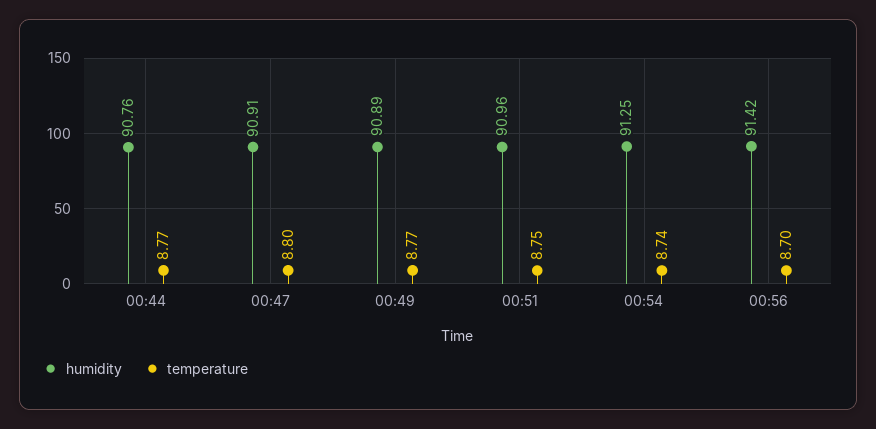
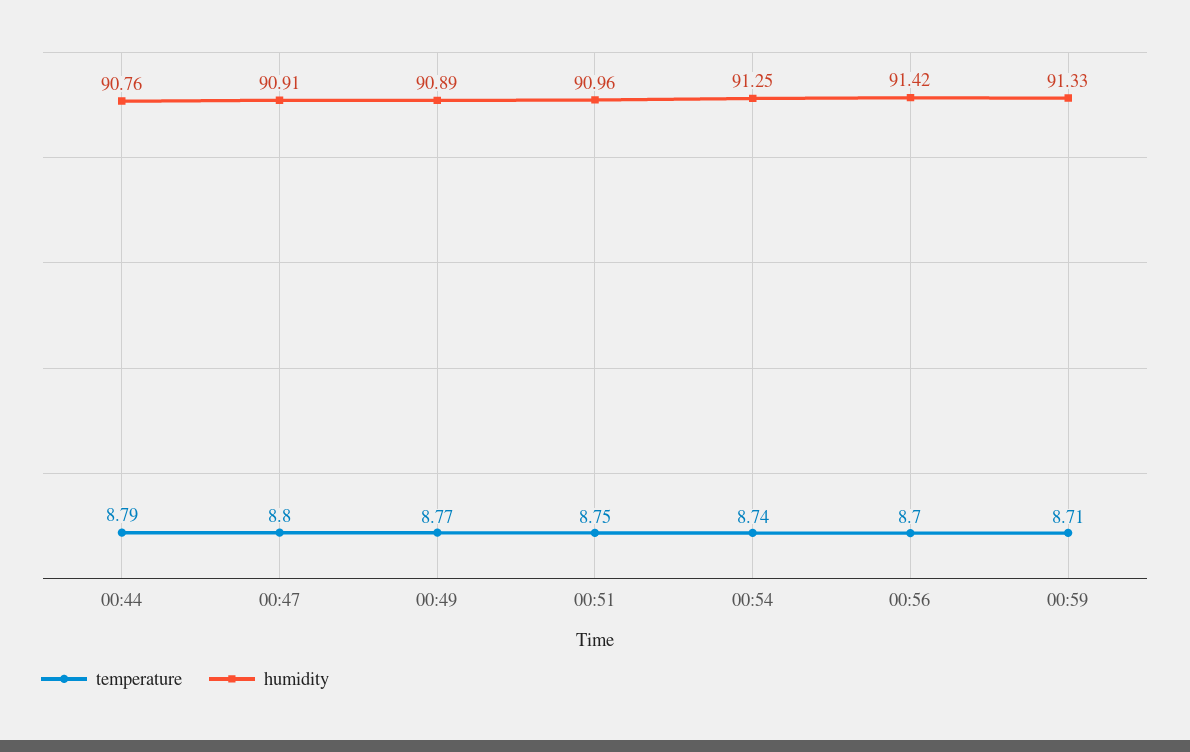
temperature, 00:44: 8.77 -> 8.79
temperature, 00:59: none -> 8.71
humidity, 00:59: none -> 91.33

